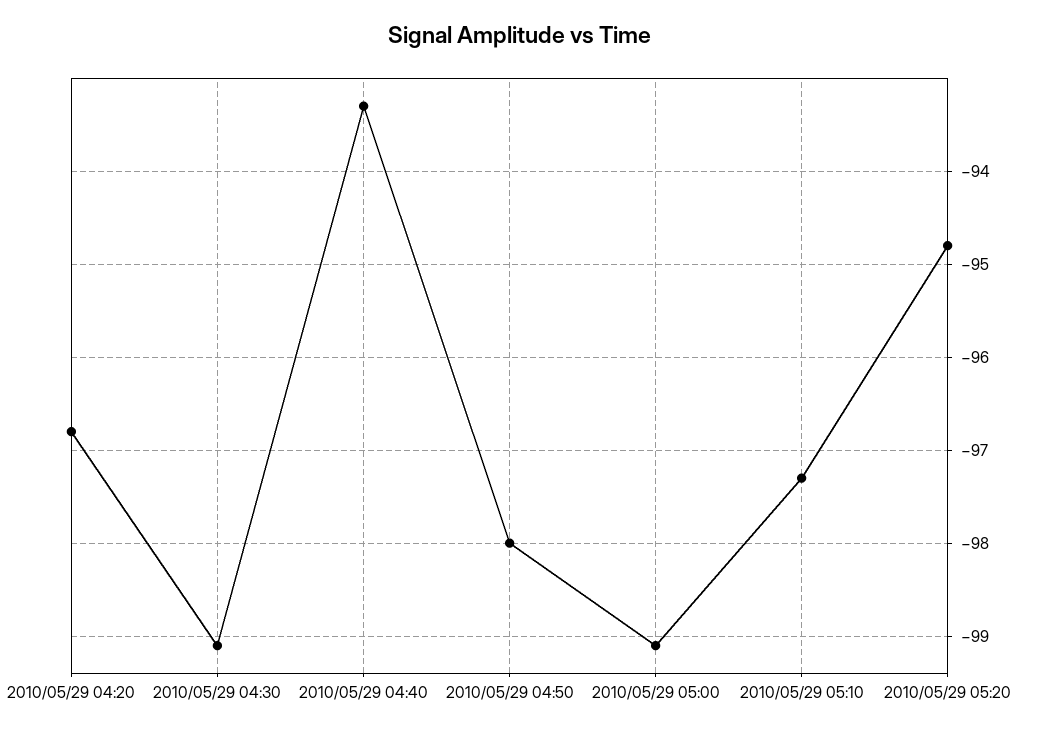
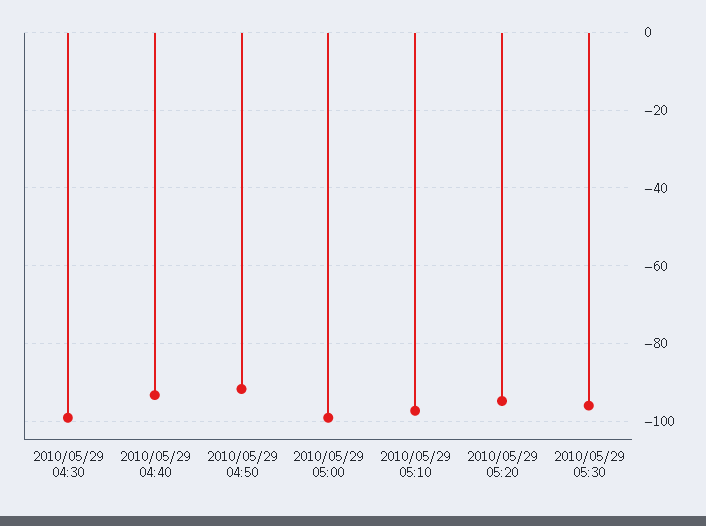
2010/05/29 04:20: -96.8 -> none
2010/05/29 04:50: -98 -> -92
2010/05/29 05:30: none -> -96

